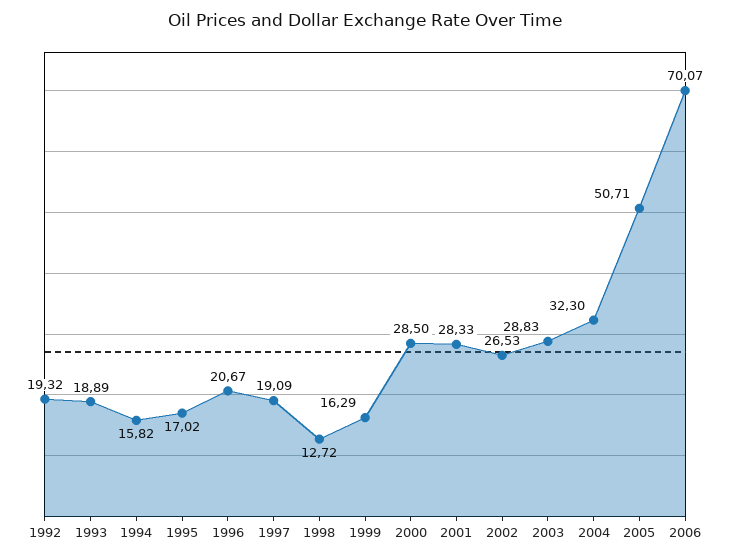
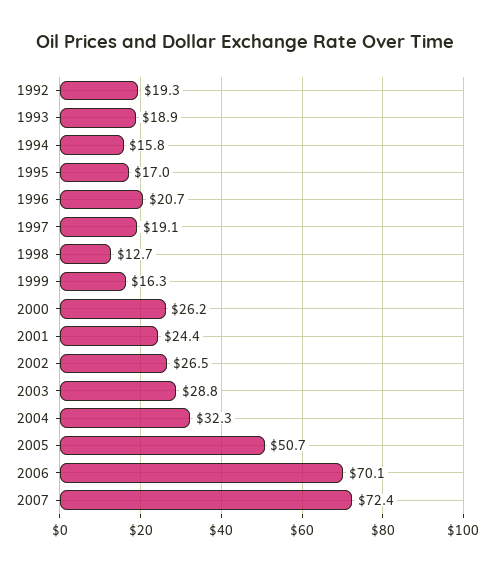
2000: 28.5 -> 26.2
2001: 28.33 -> 24.4
2007: none -> 72.4

